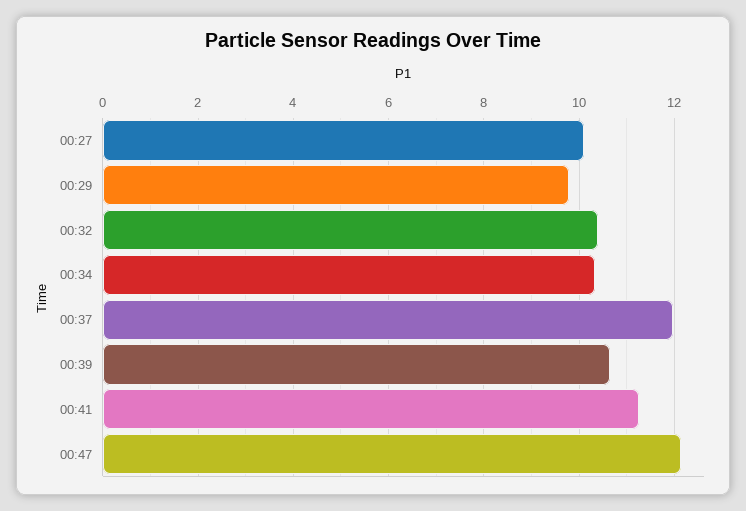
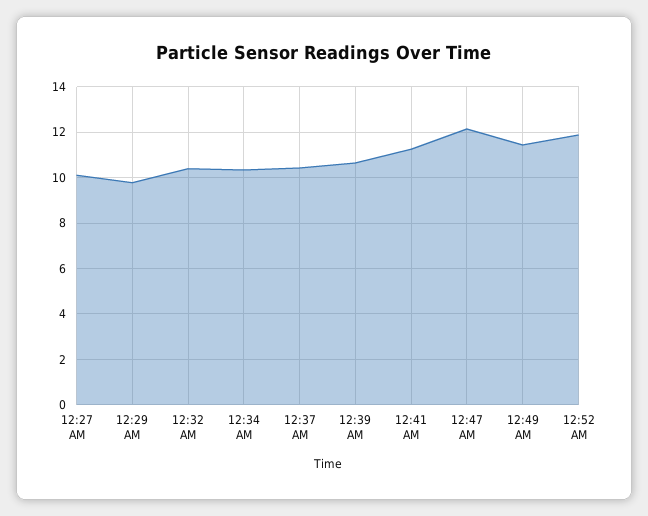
00:37: 12 -> 10.5
12:49 AM: none -> 11.5
12:52 AM: none -> 12

